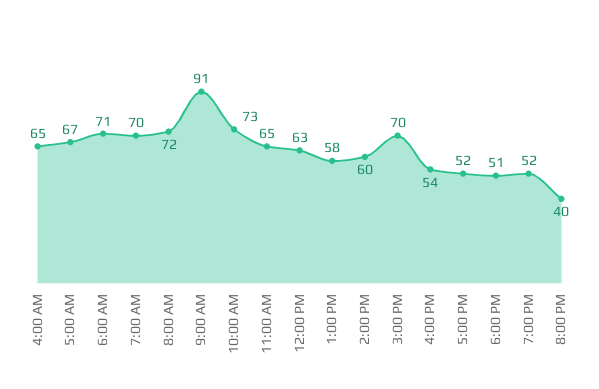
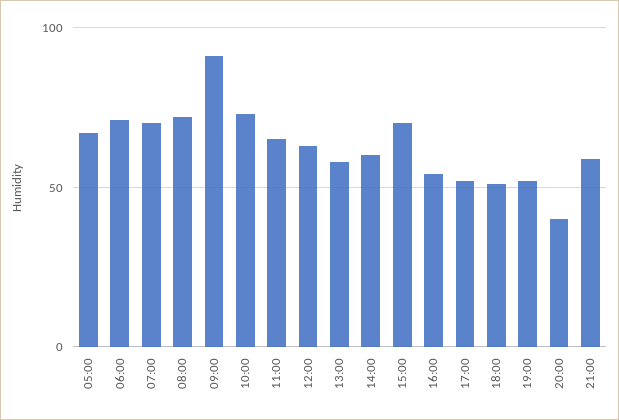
4:00 AM: 65 -> none
21:00: none -> 60

